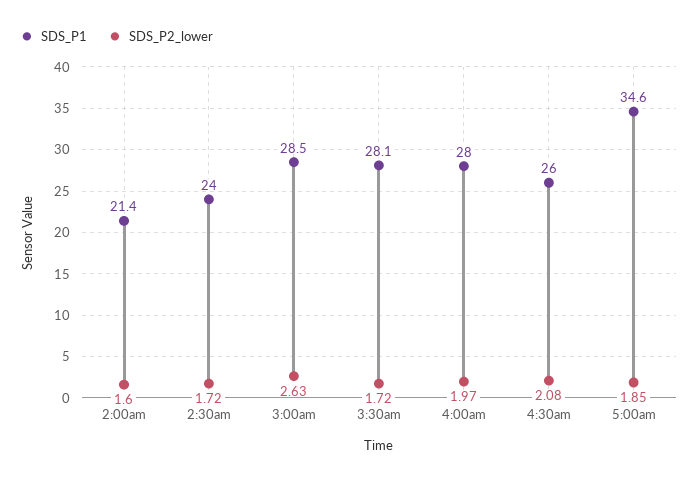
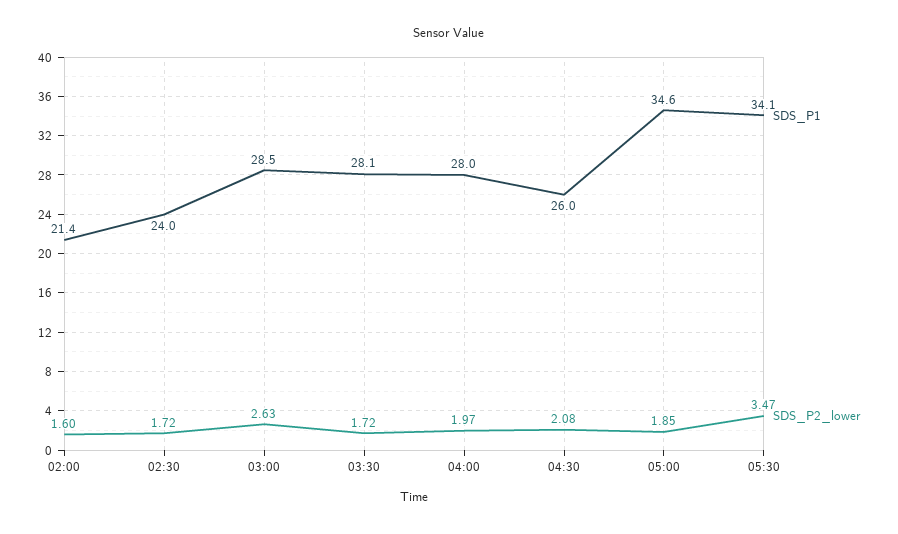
SDS_P1, 05:30: none -> 34.1
SDS_P2_lower, 05:30: none -> 3.47

